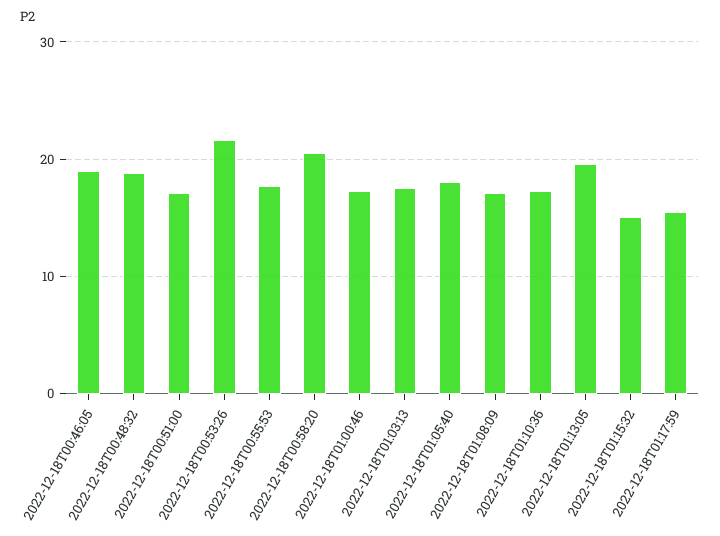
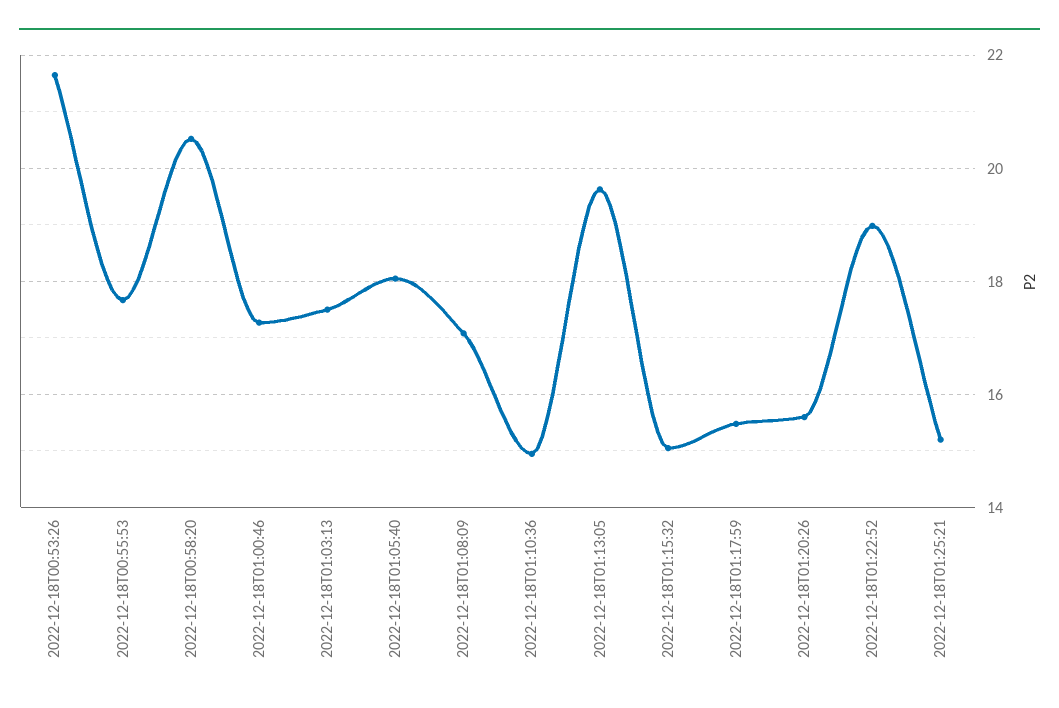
2022-12-18T00:46:05: 19 -> none
2022-12-18T00:48:32: 19 -> none
2022-12-18T00:51:00: 17 -> none
2022-12-18T01:10:36: 17 -> 15
2022-12-18T01:20:26: none -> 15.6
2022-12-18T01:22:52: none -> 19
2022-12-18T01:25:21: none -> 15.2

